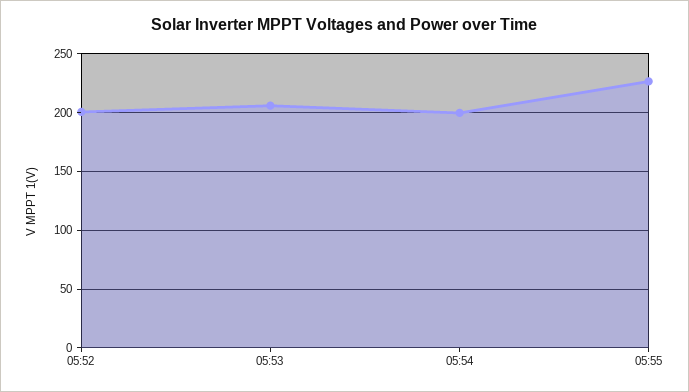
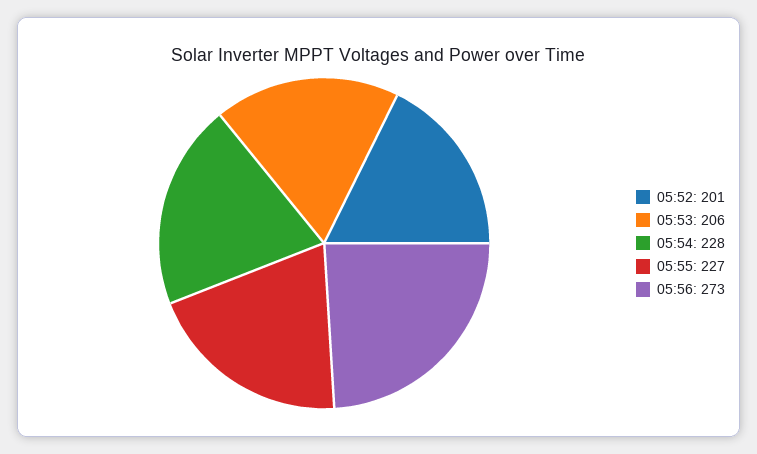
05:54: 200 -> 228
05:56: none -> 273

